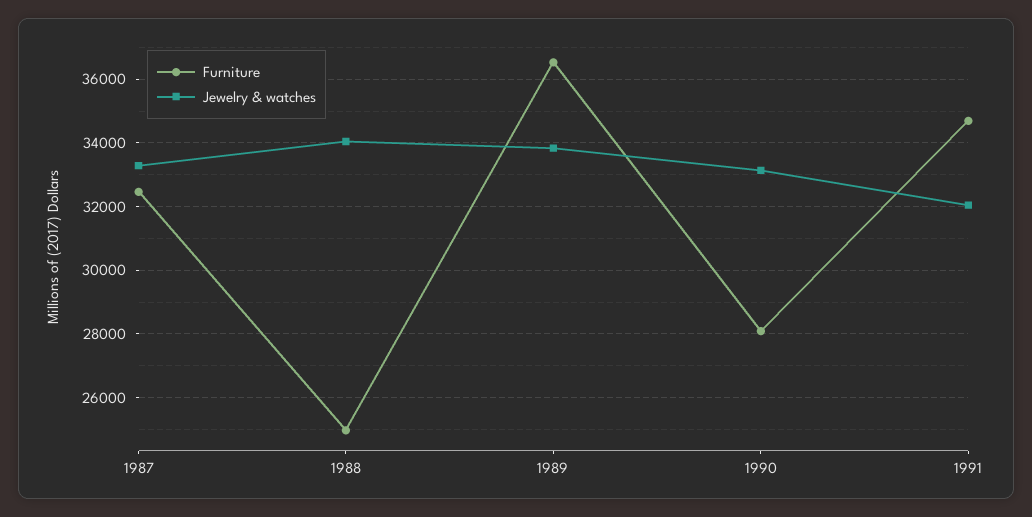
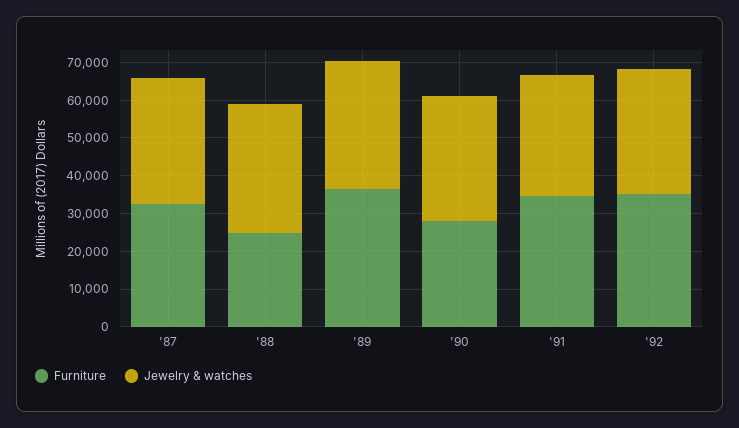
Furniture, '92: none -> 35000
Jewelry & watches, '92: none -> 32500

